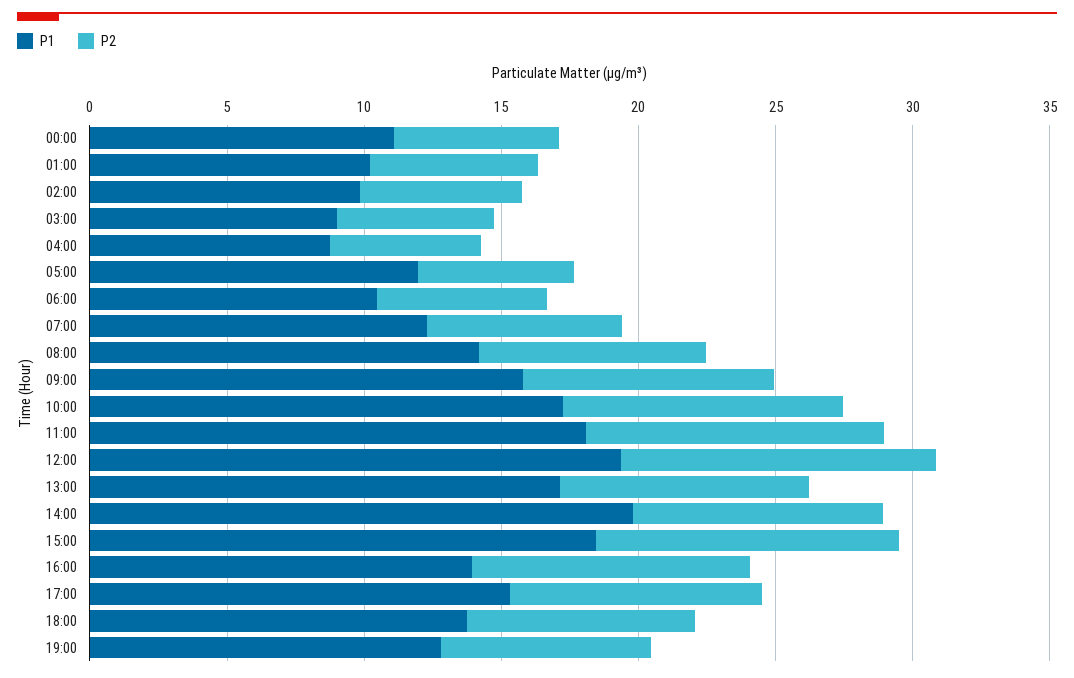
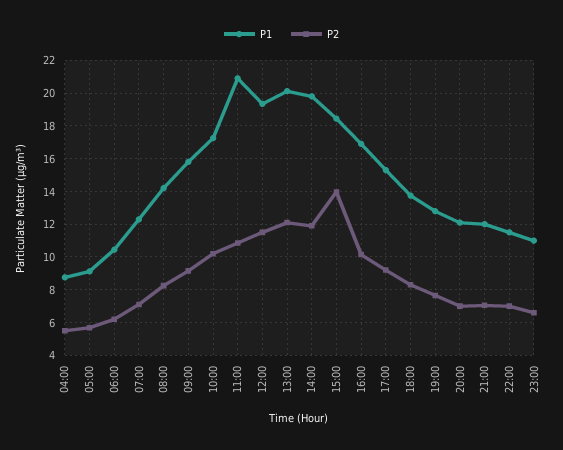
P1, 00:00: 11 -> none
P2, 00:00: 6 -> none
P1, 01:00: 10 -> none
P2, 01:00: 6 -> none
P1, 02:00: 10 -> none
P2, 02:00: 6 -> none
P1, 03:00: 9 -> none
P2, 03:00: 6 -> none
P1, 05:00: 12 -> 9
P1, 11:00: 18 -> 21
P1, 13:00: 17 -> 20
P2, 13:00: 9 -> 12
P2, 14:00: 9 -> 12
P2, 15:00: 11 -> 14
P1, 16:00: 14 -> 17
P1, 20:00: none -> 12
P2, 20:00: none -> 7
P1, 21:00: none -> 12
P2, 21:00: none -> 7
P1, 22:00: none -> 11.5
P2, 22:00: none -> 7
P1, 23:00: none -> 11
P2, 23:00: none -> 6.5

